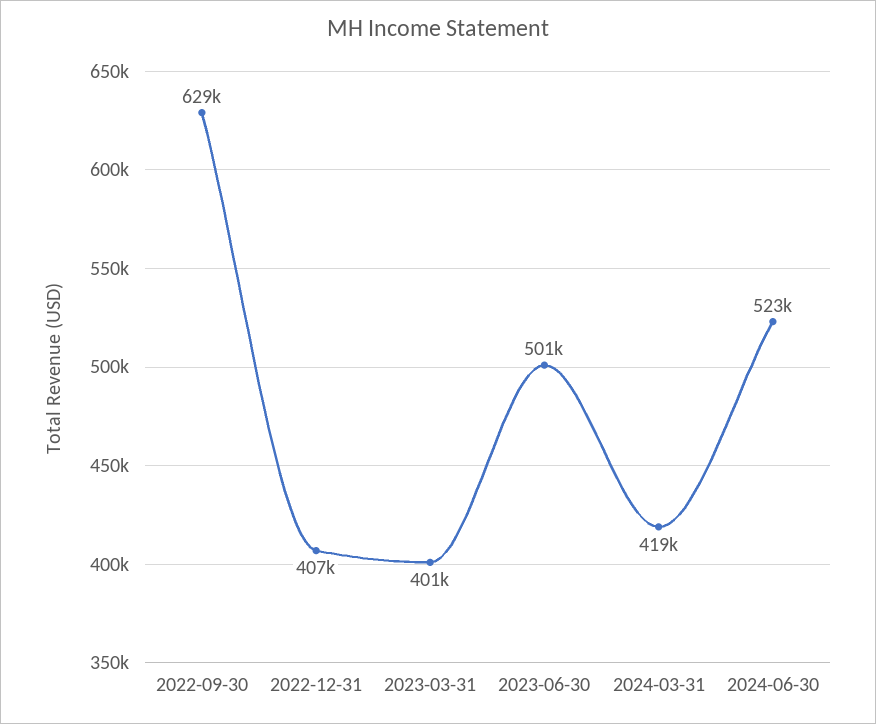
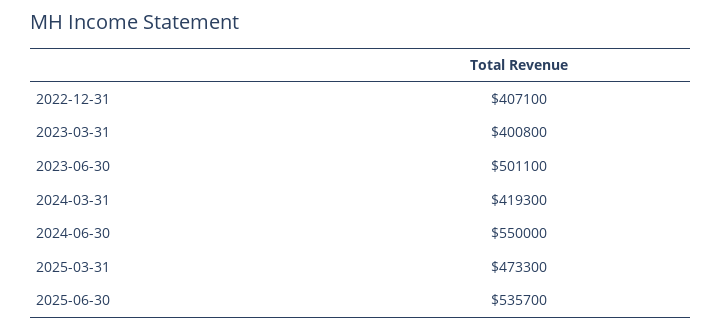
2022-09-30: 629000 -> none
2024-06-30: 523000 -> 550000
2025-03-31: none -> 473300
2025-06-30: none -> 535700

